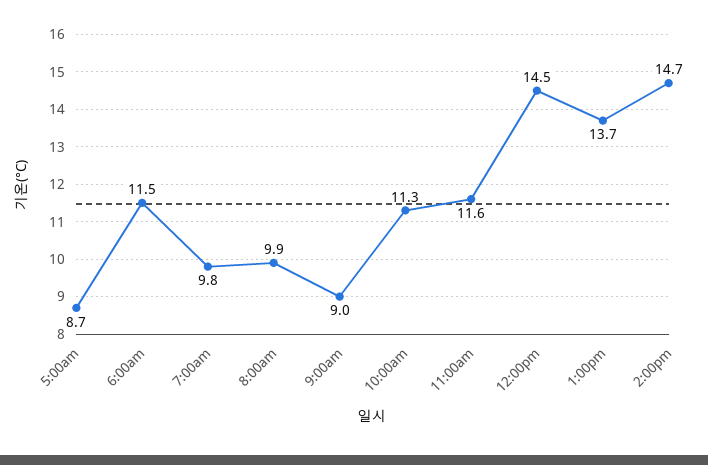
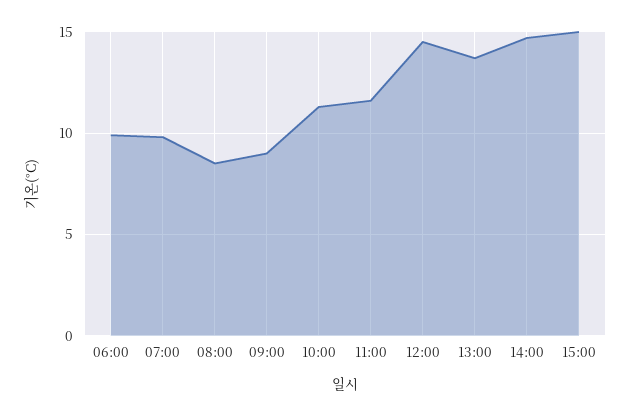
5:00am: 8.7 -> none
6:00am: 11.5 -> 10
8:00am: 9.9 -> 8.5
15:00: none -> 15

